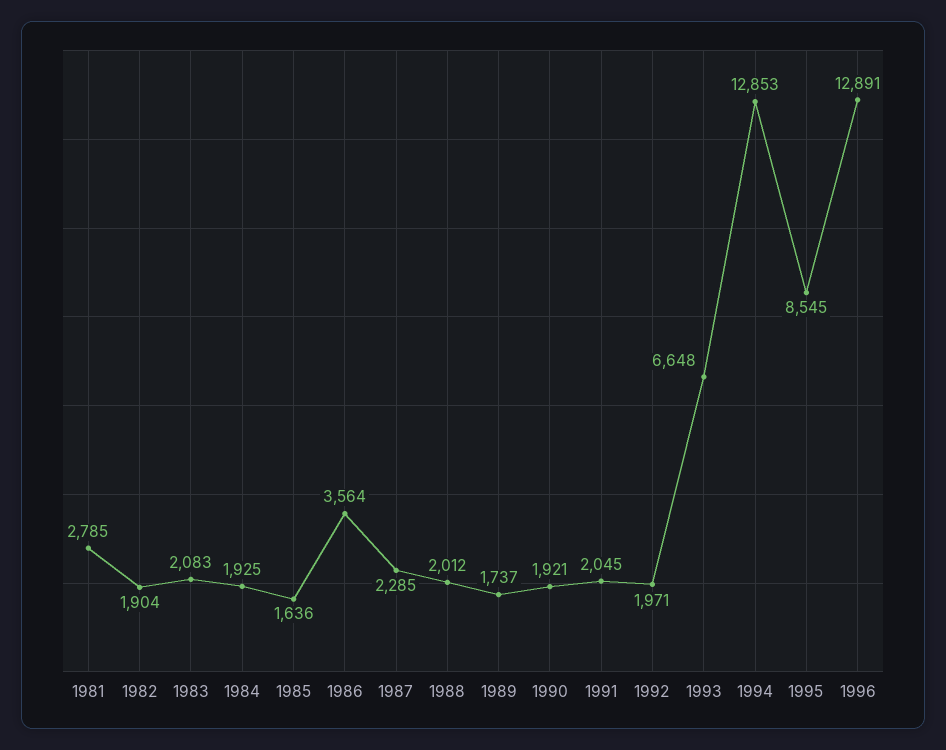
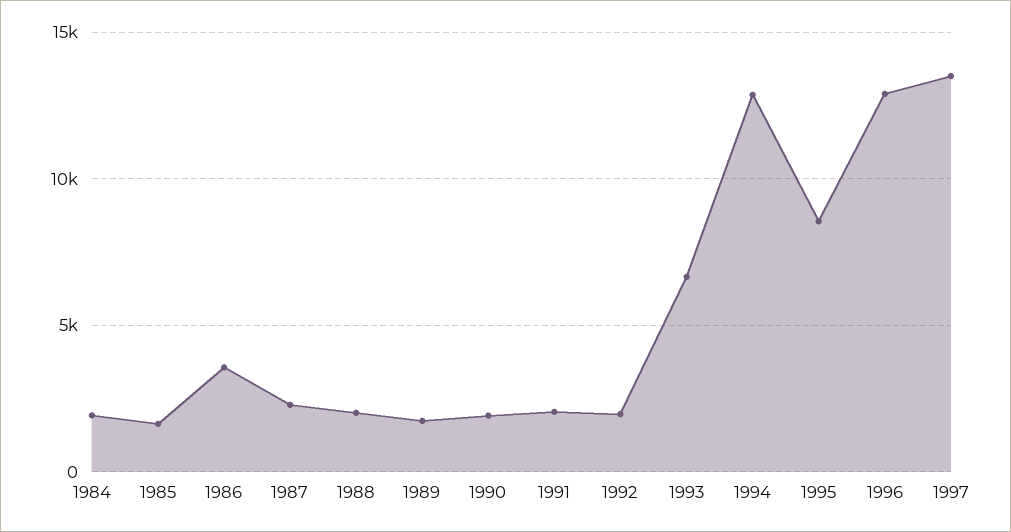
1981: 2785 -> none
1982: 1904 -> none
1983: 2083 -> none
1997: none -> 13500

